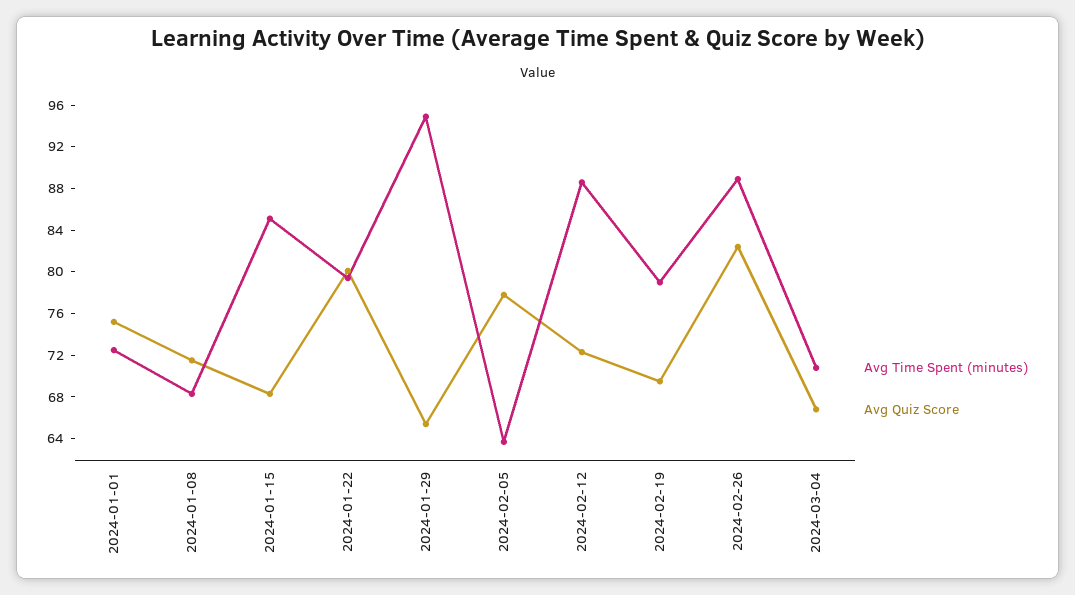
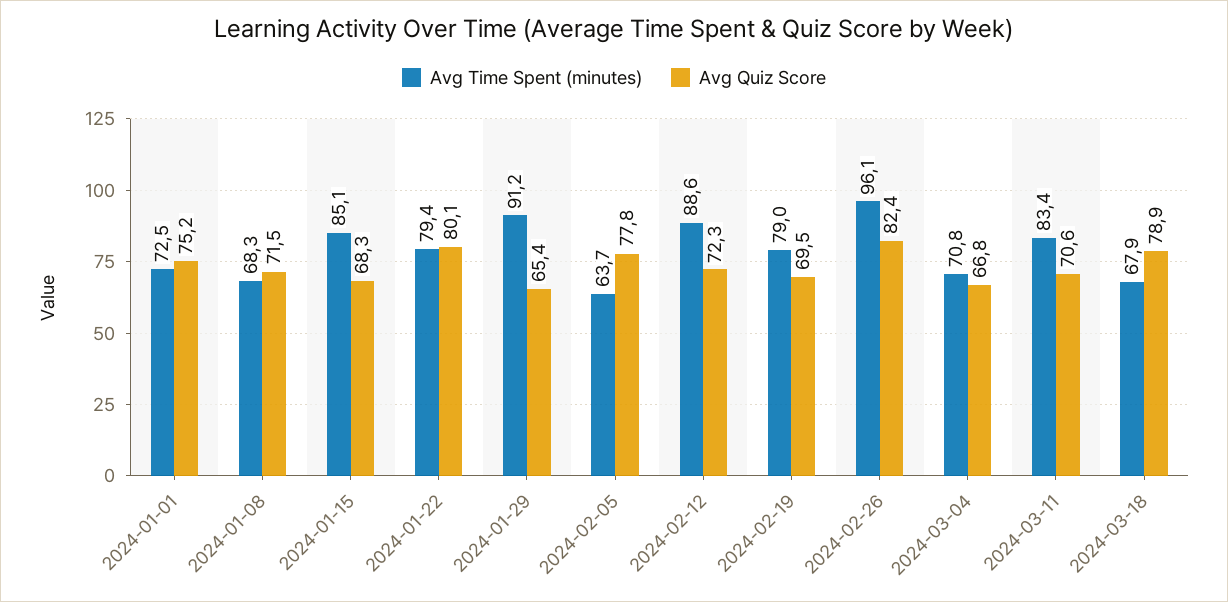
Avg Time Spent (minutes), 2024-01-29: 95 -> 91.2
Avg Time Spent (minutes), 2024-02-26: 89 -> 96.1
Avg Time Spent (minutes), 2024-03-11: none -> 83.4
Avg Quiz Score, 2024-03-11: none -> 70.6
Avg Time Spent (minutes), 2024-03-18: none -> 67.9
Avg Quiz Score, 2024-03-18: none -> 78.9

